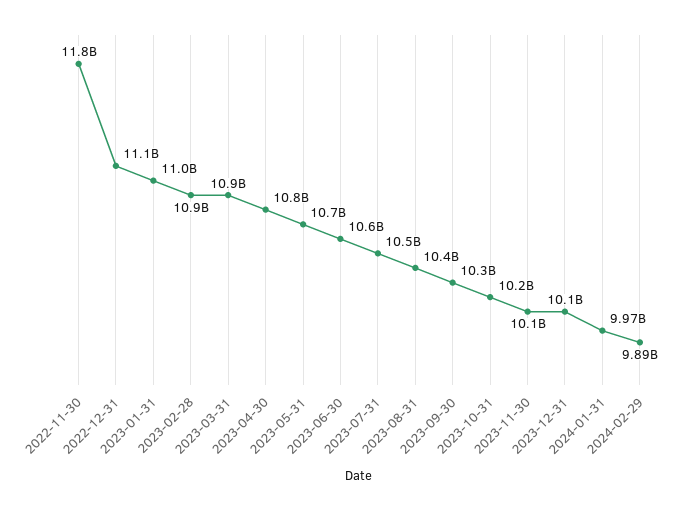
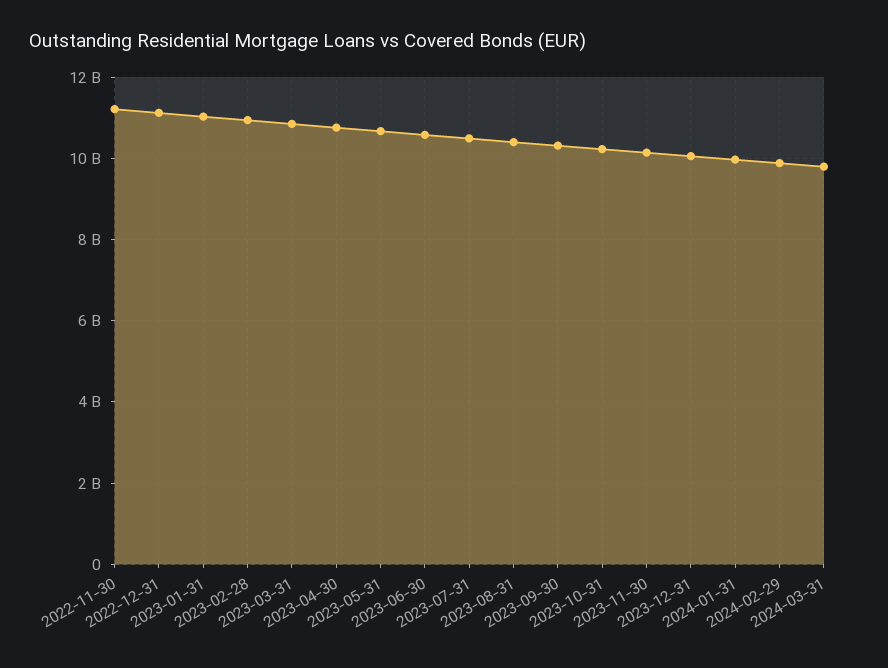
2022-11-30: 11800000000 -> 11200000000
2024-03-31: none -> 9800000000

